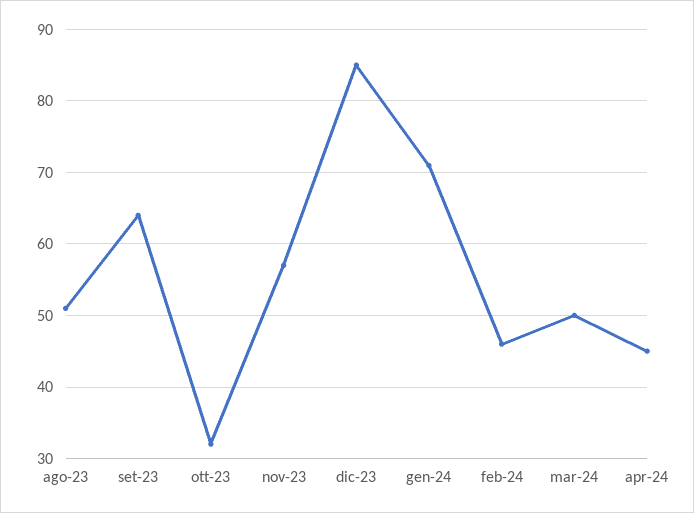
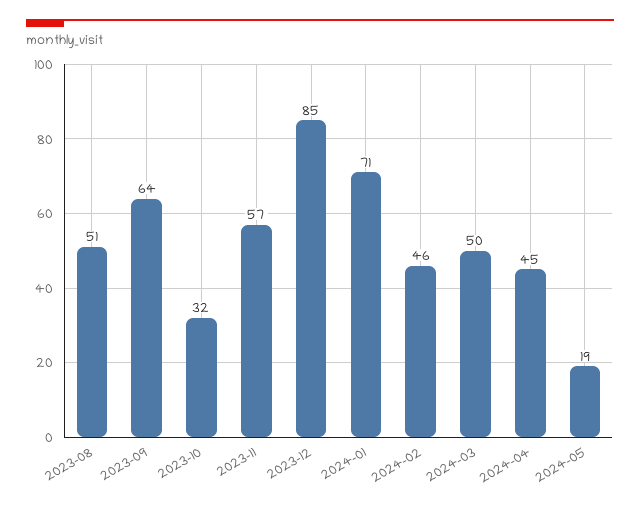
2024-05: none -> 19

